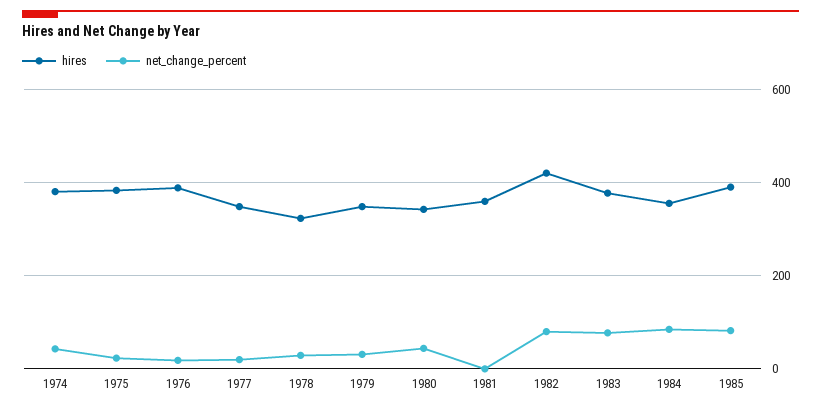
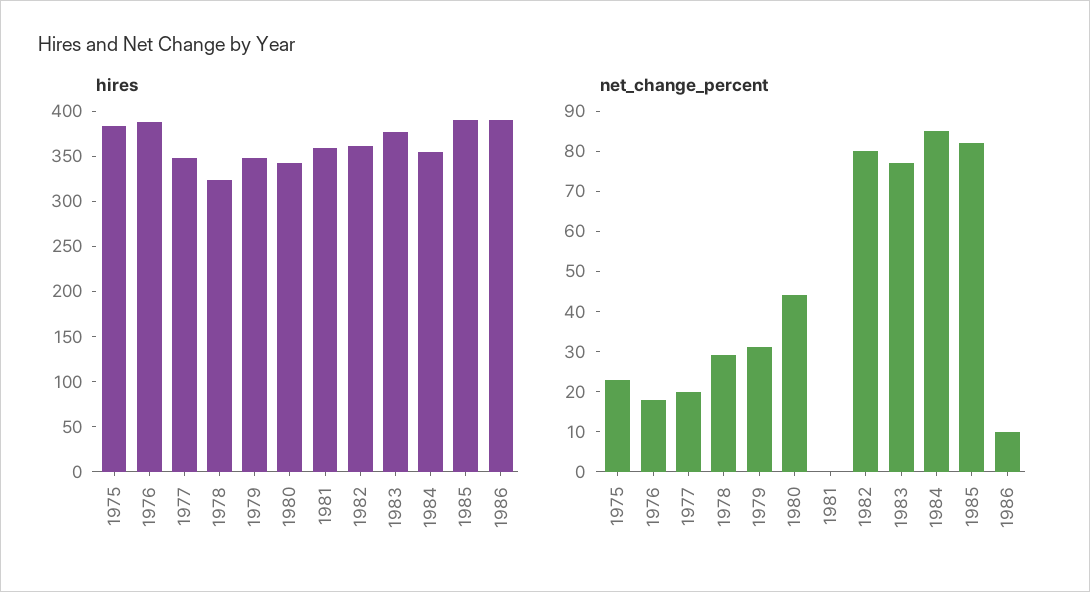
hires, 1974: 380 -> none
net_change_percent, 1974: 40 -> none
hires, 1982: 420 -> 360
hires, 1986: none -> 390
net_change_percent, 1986: none -> 10

